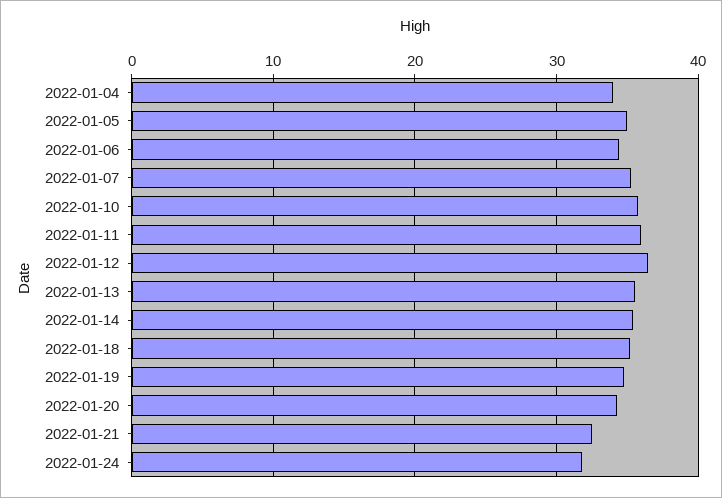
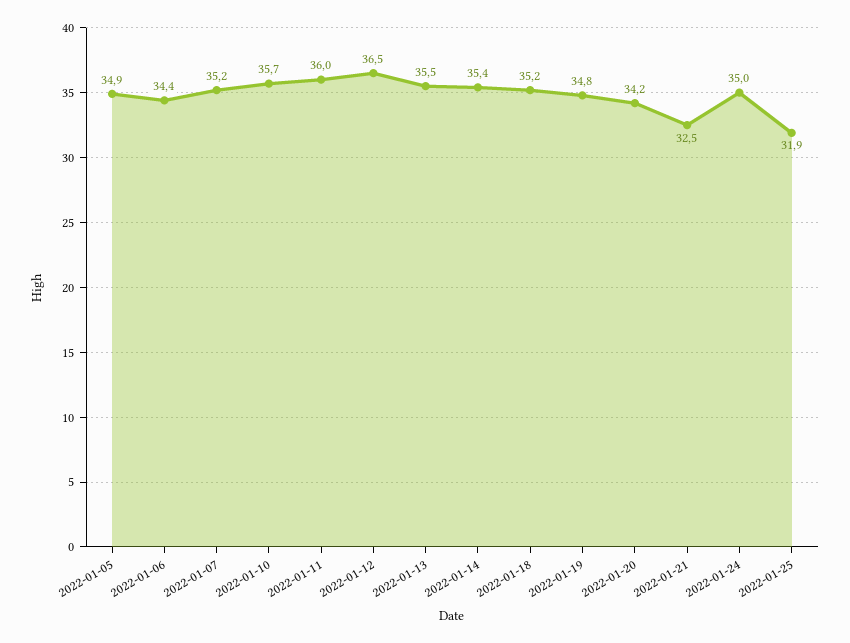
2022-01-04: 34 -> none
2022-01-24: 32 -> 35
2022-01-25: none -> 31.9

